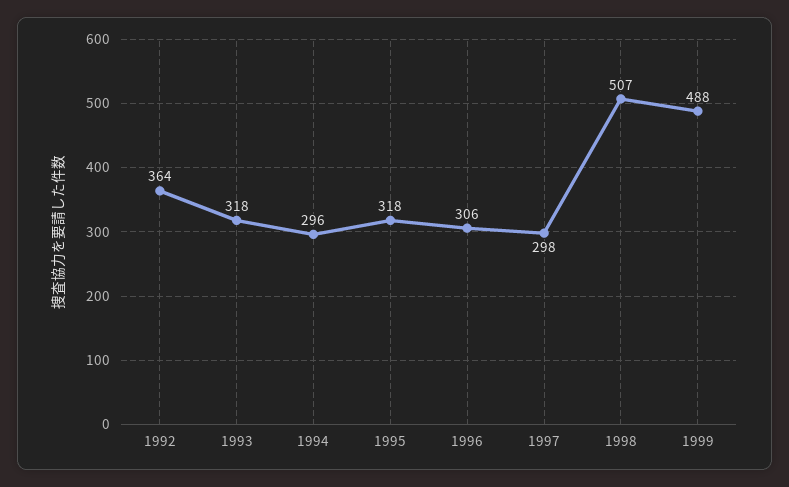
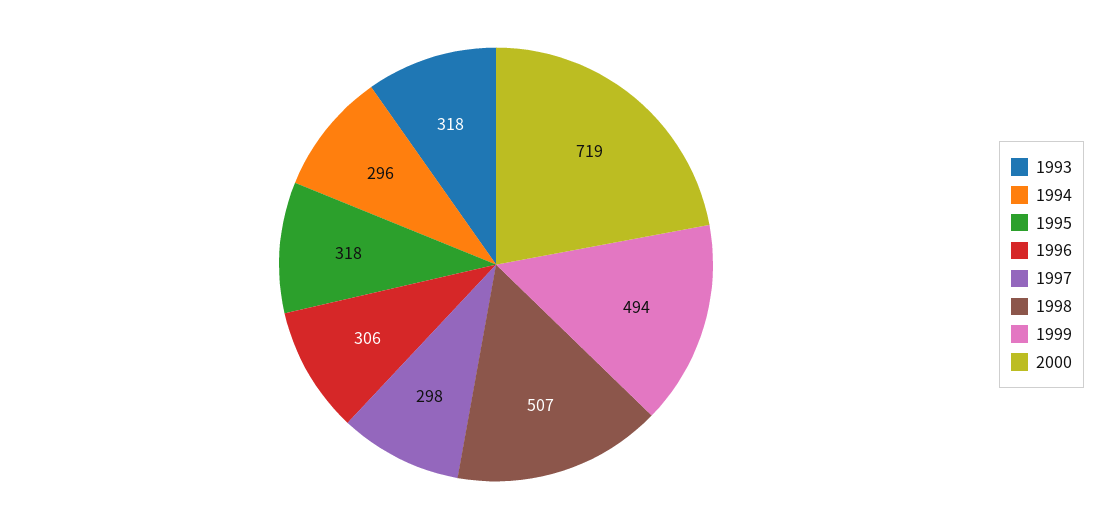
1992: 364 -> none
1999: 488 -> 494
2000: none -> 719

